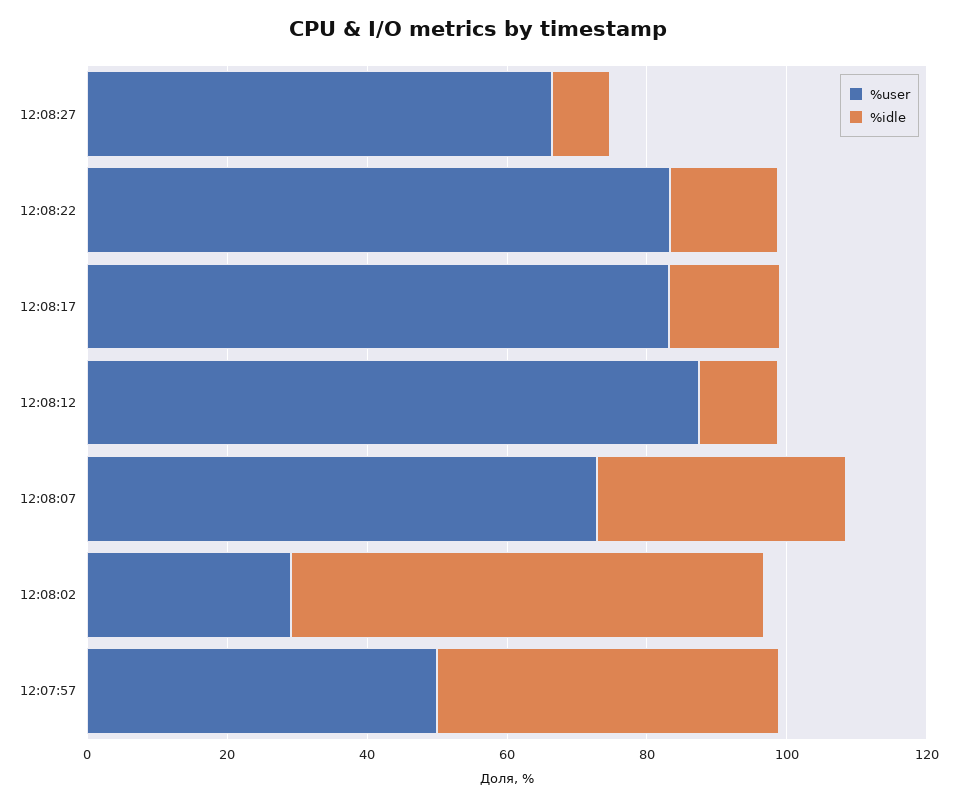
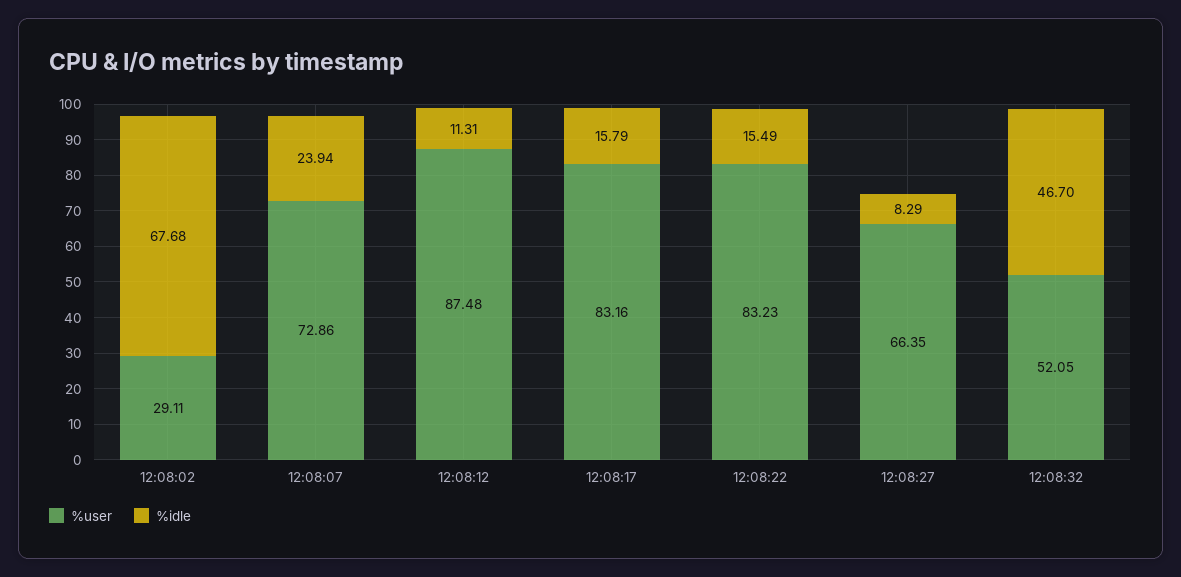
%idle, 12:08:07: 35 -> 23.94
%user, 12:07:57: 50 -> none
%idle, 12:07:57: 50 -> none
%user, 12:08:32: none -> 52.05
%idle, 12:08:32: none -> 46.7

